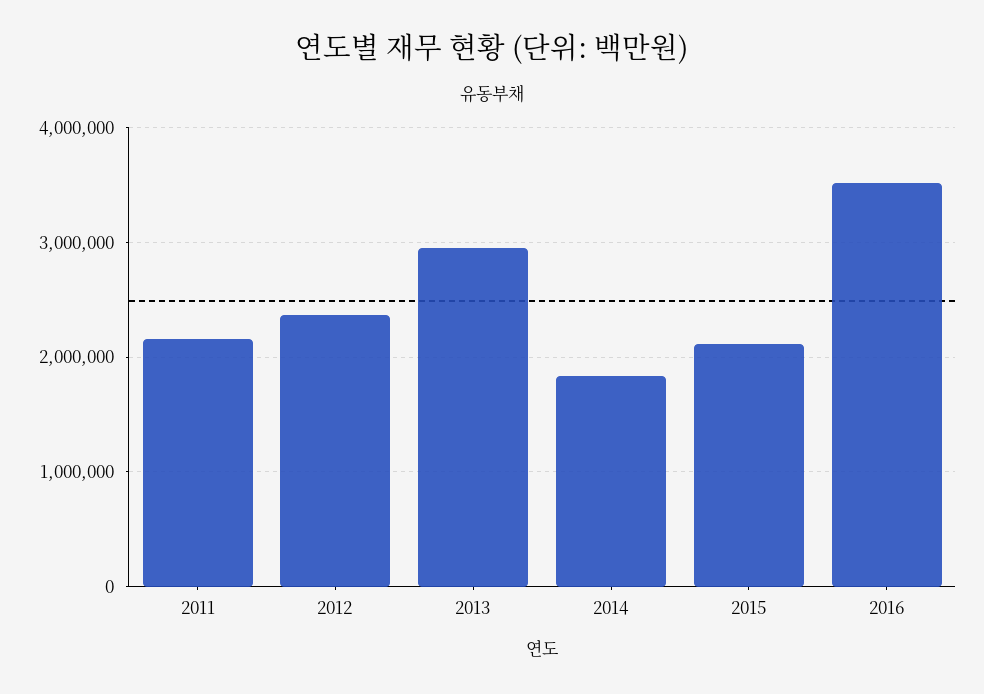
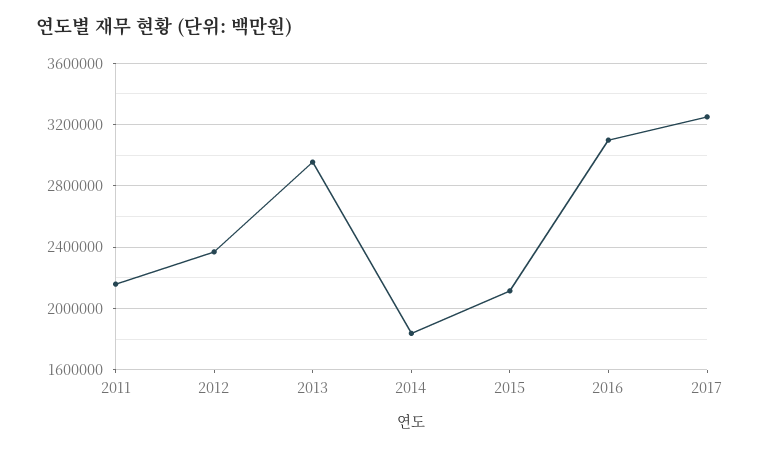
2016: 3500000 -> 3100000
2017: none -> 3250000

